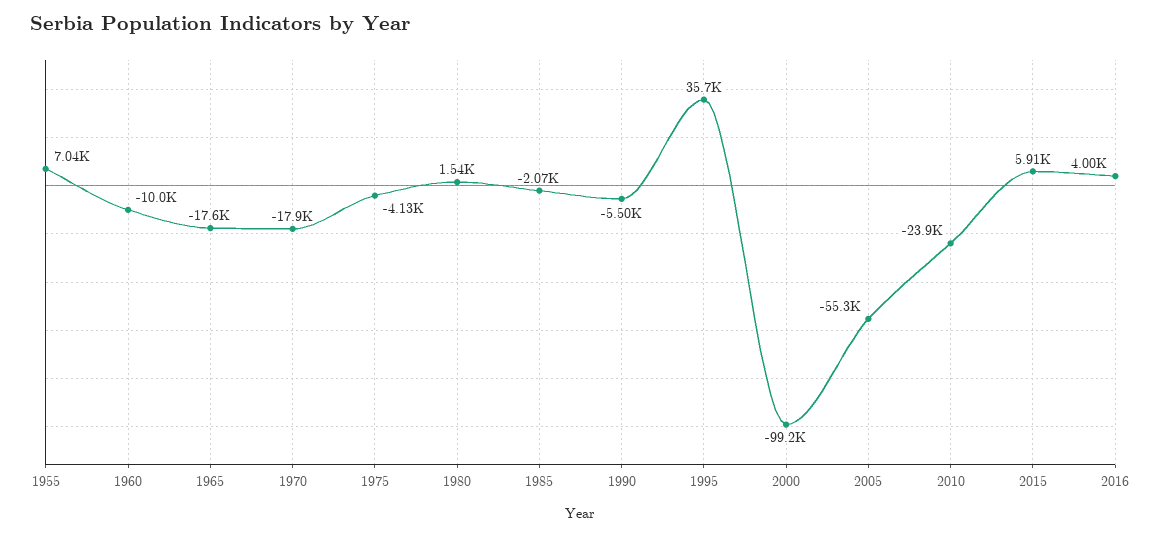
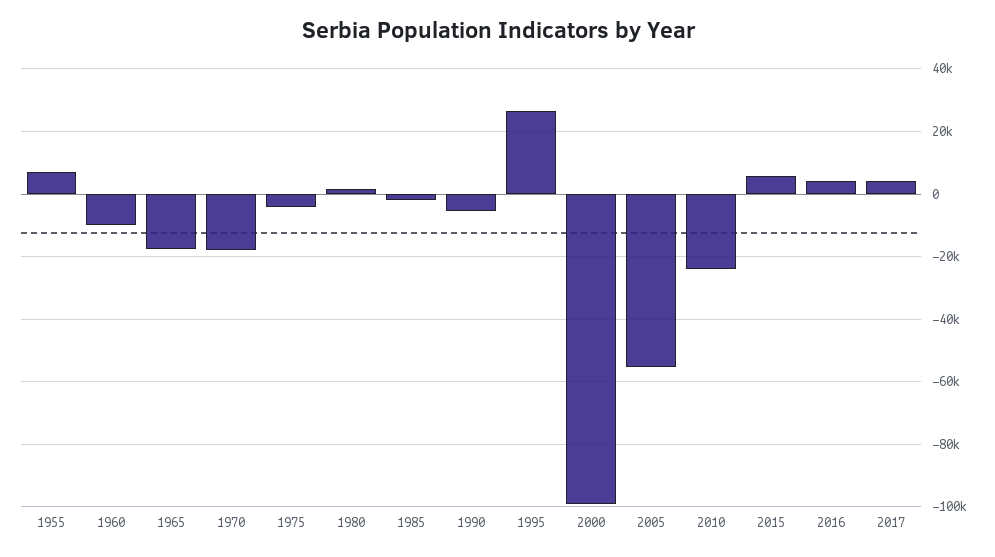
1995: 35700 -> 26000
2017: none -> 4000

